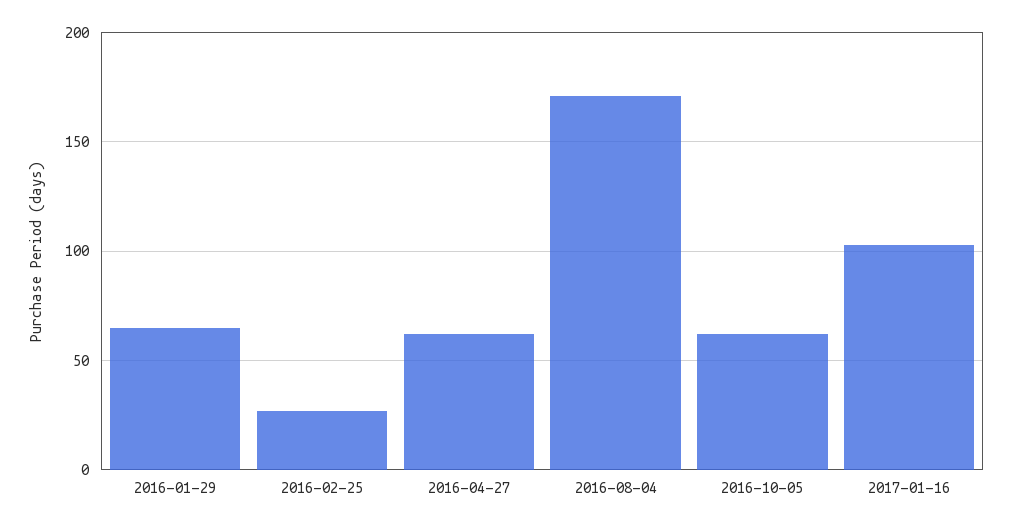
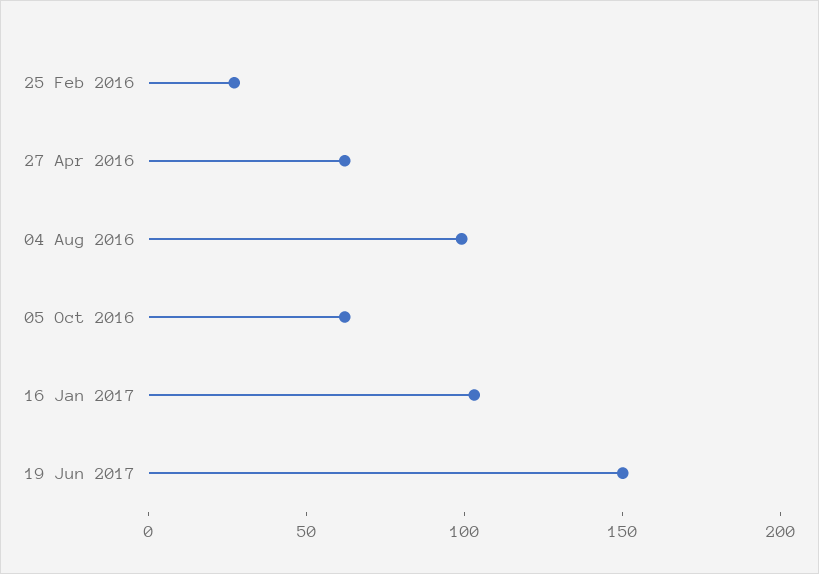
2016-01-29: 65 -> none
2016-08-04: 170 -> 100
19 Jun 2017: none -> 150

